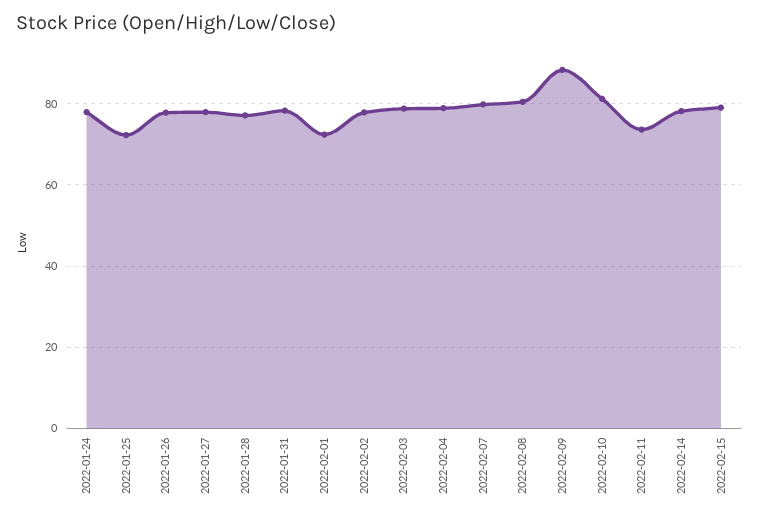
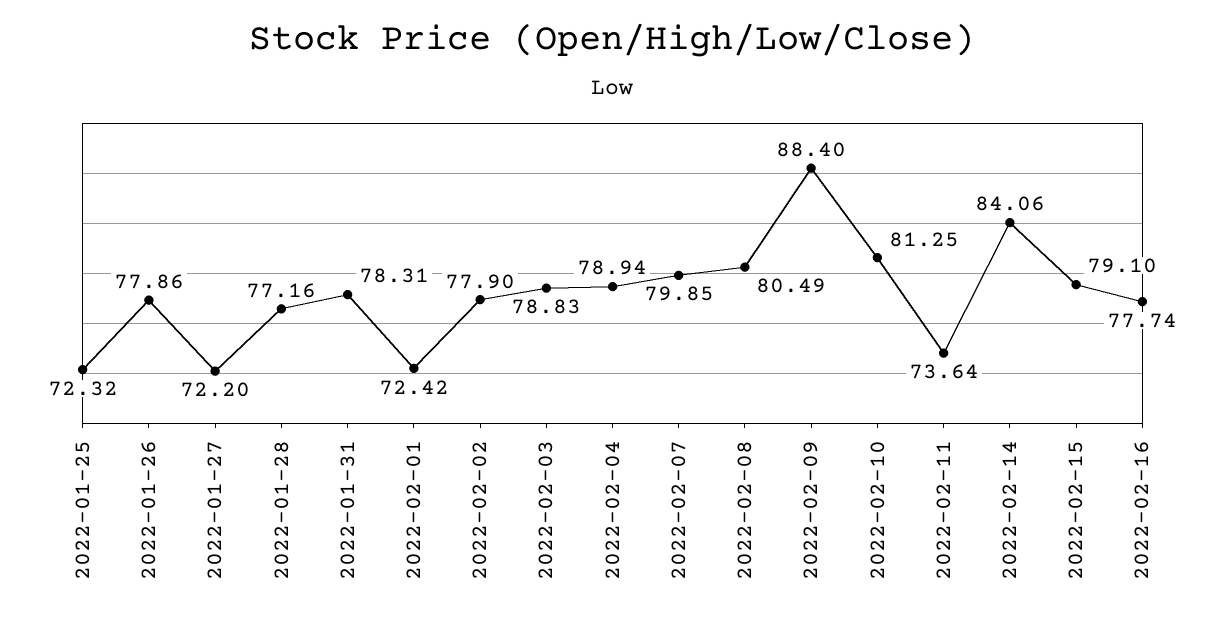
2022-01-24: 78 -> none
2022-01-27: 78 -> 72.2
2022-02-14: 78 -> 84.06
2022-02-16: none -> 77.74

